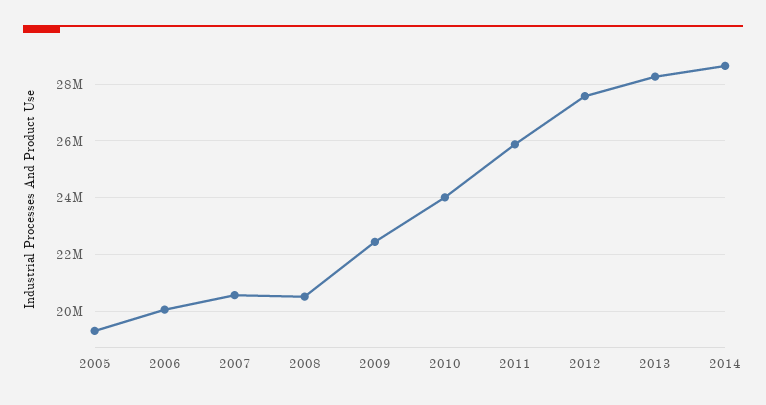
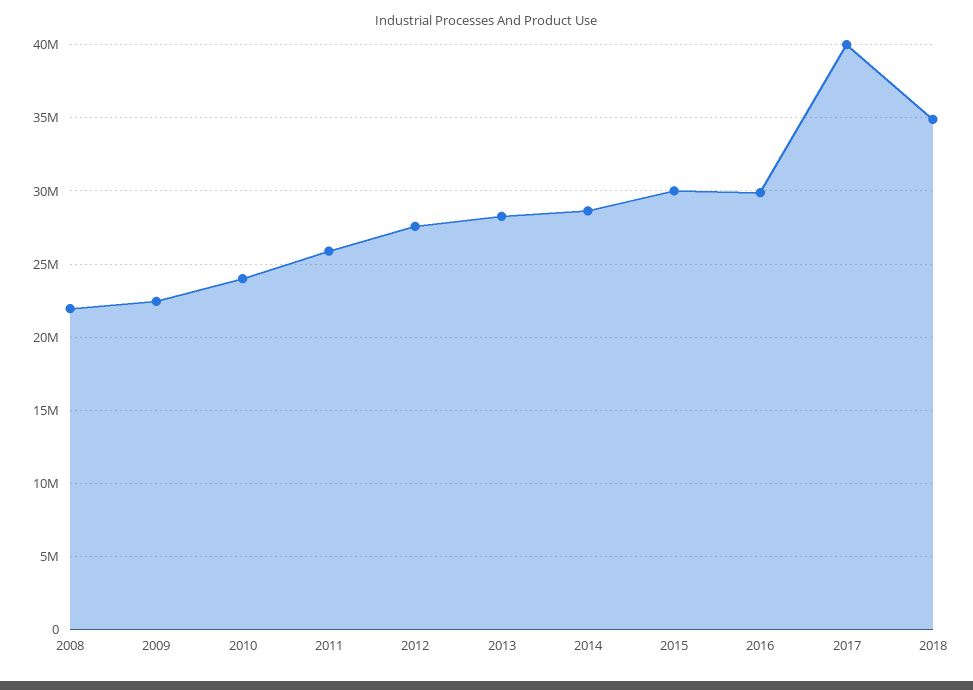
2005: 19250000 -> none
2006: 20000000 -> none
2007: 20500000 -> none
2008: 20500000 -> 22000000
2015: none -> 30000000
2016: none -> 30000000
2017: none -> 40000000
2018: none -> 35000000

